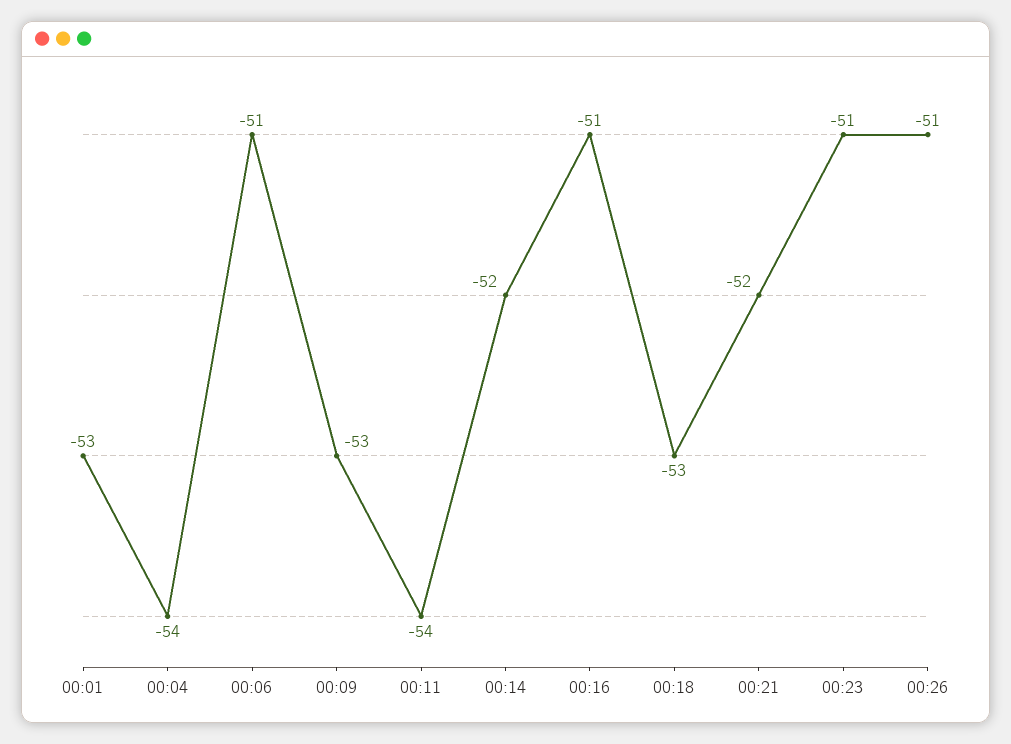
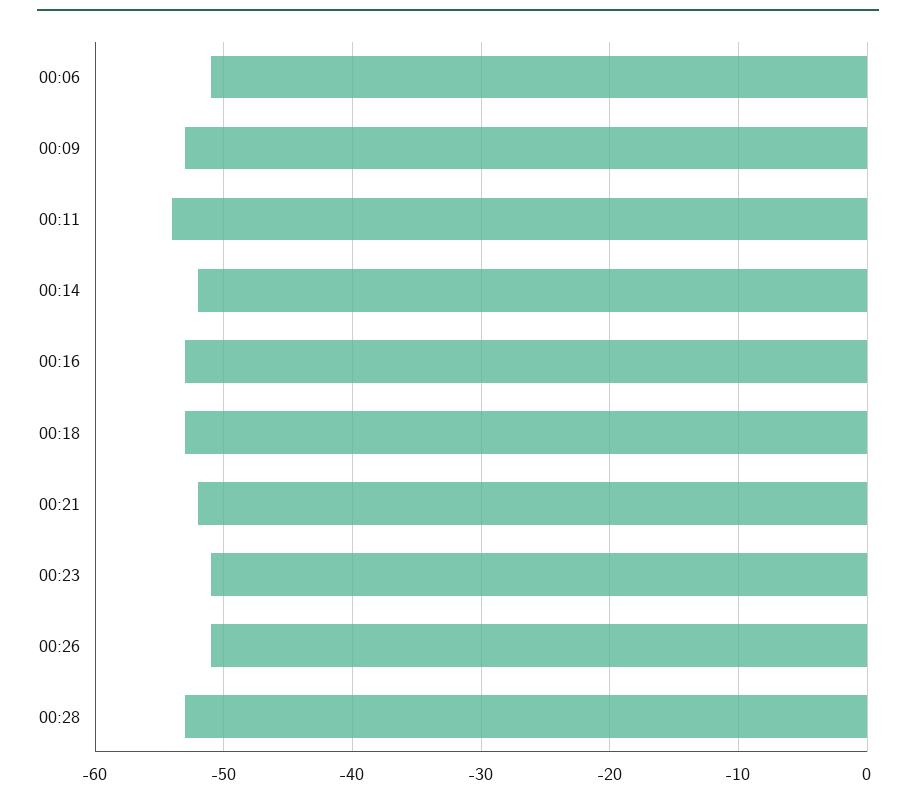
00:01: -53 -> none
00:04: -54 -> none
00:16: -51 -> -53
00:28: none -> -53

